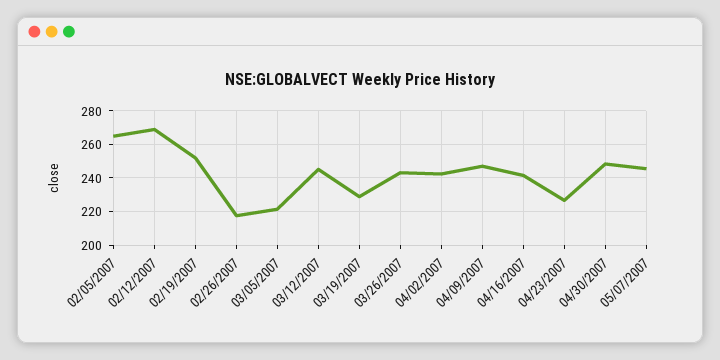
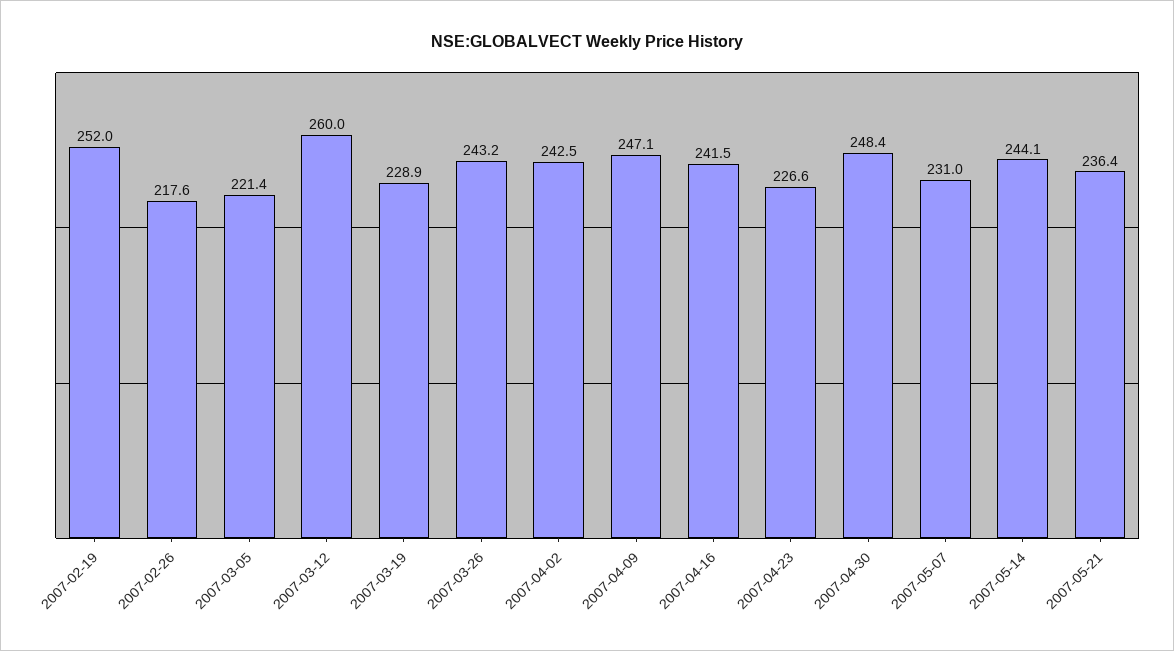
02/05/2007: 265 -> none
02/12/2007: 270 -> none
03/12/2007: 245 -> 260
05/07/2007: 245 -> 231
2007-05-14: none -> 244.1
2007-05-21: none -> 236.4

